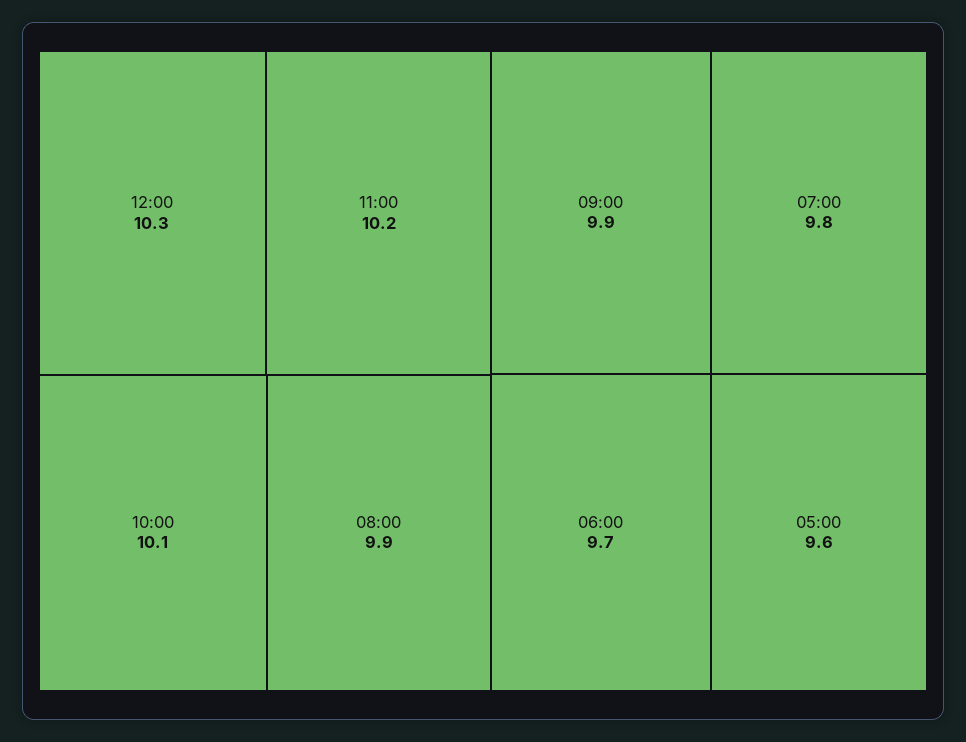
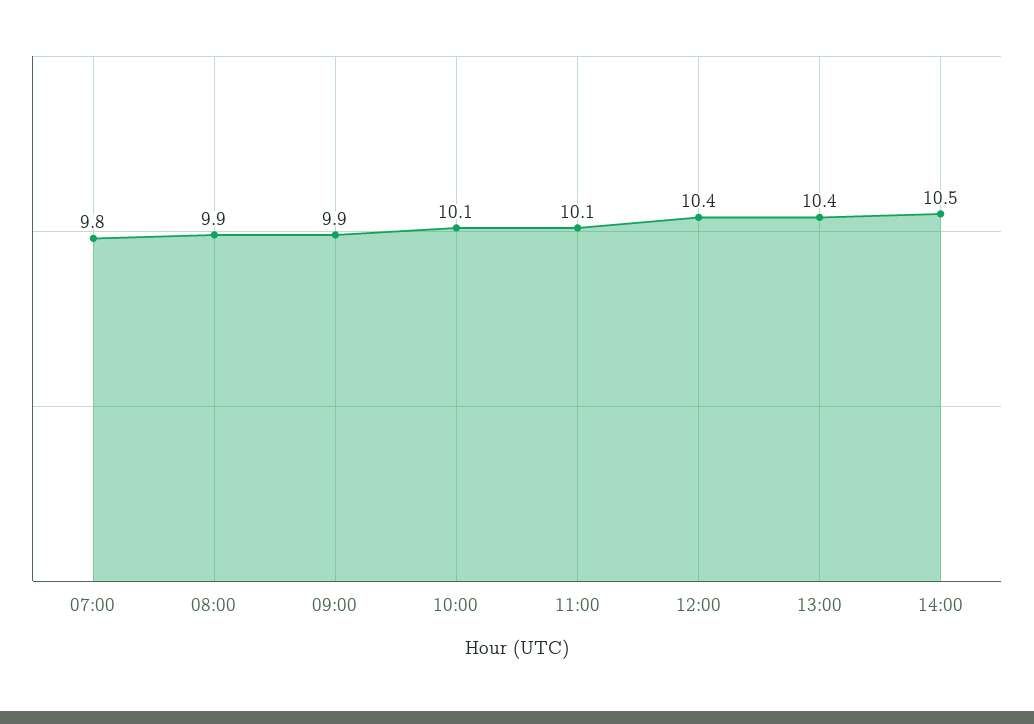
12:00: 10.3 -> 10.4
11:00: 10.2 -> 10.1
06:00: 9.7 -> none
05:00: 9.6 -> none
13:00: none -> 10.4
14:00: none -> 10.5

